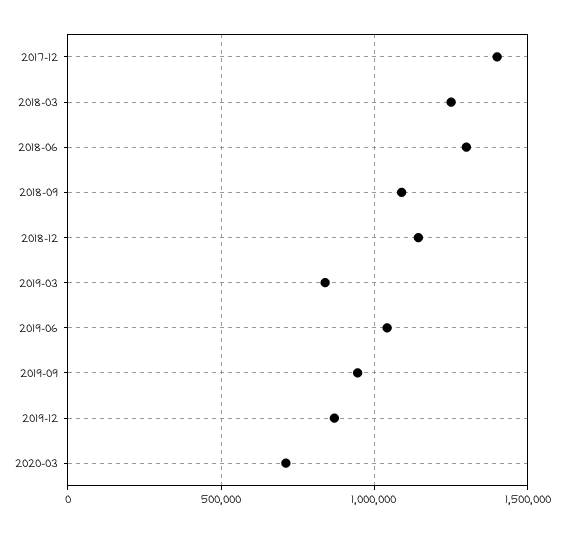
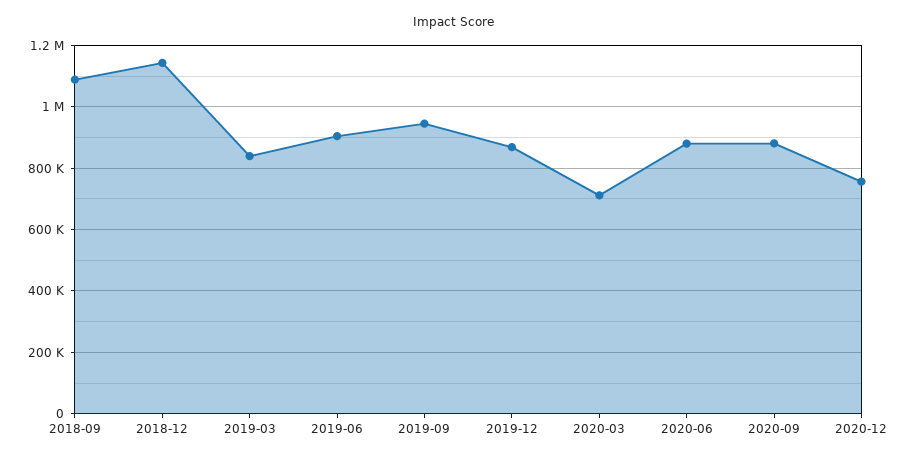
2017-12: 1400000 -> none
2018-03: 1250000 -> none
2018-06: 1300000 -> none
2019-06: 1050000 -> 900000
2020-06: none -> 880000
2020-09: none -> 880000
2020-12: none -> 760000

